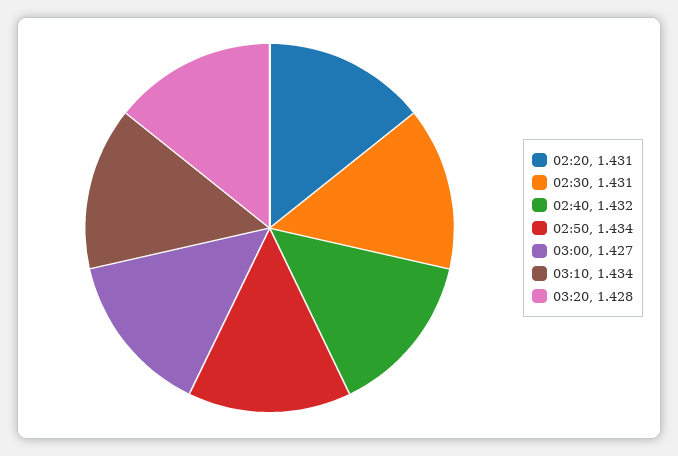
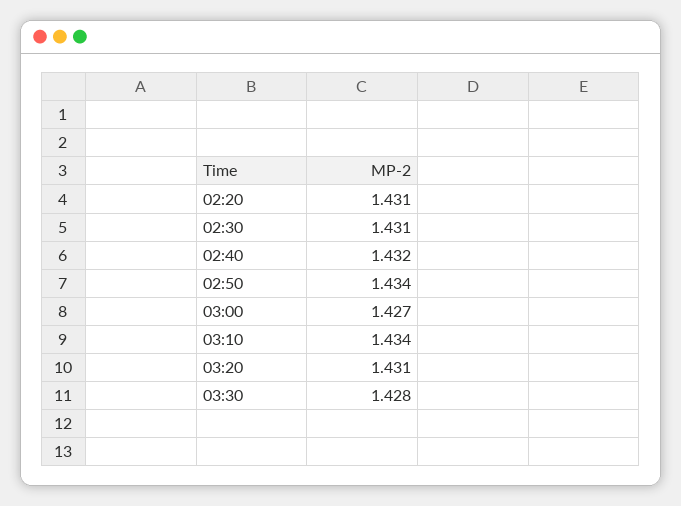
03:20: 1.428 -> 1.431
03:30: none -> 1.428

